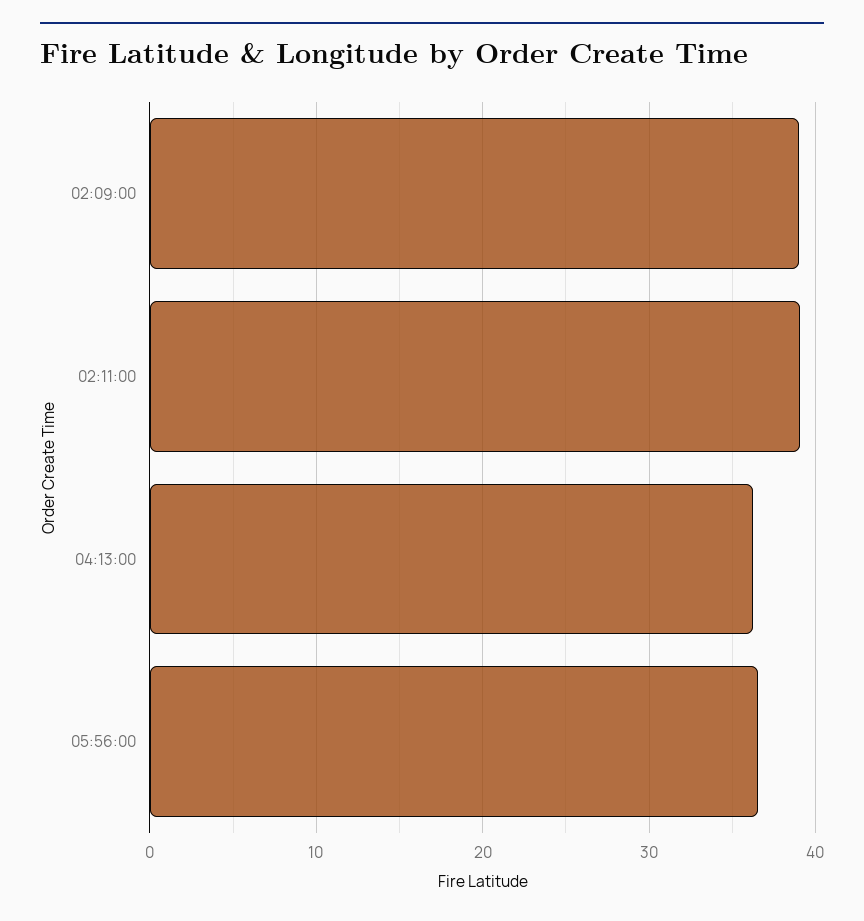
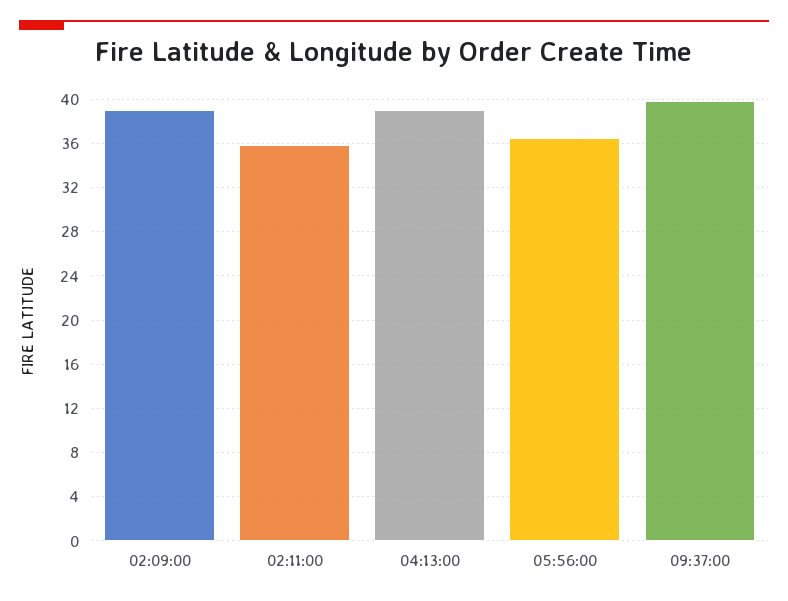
02:11:00: 39 -> 36
04:13:00: 36 -> 39
09:37:00: none -> 40

